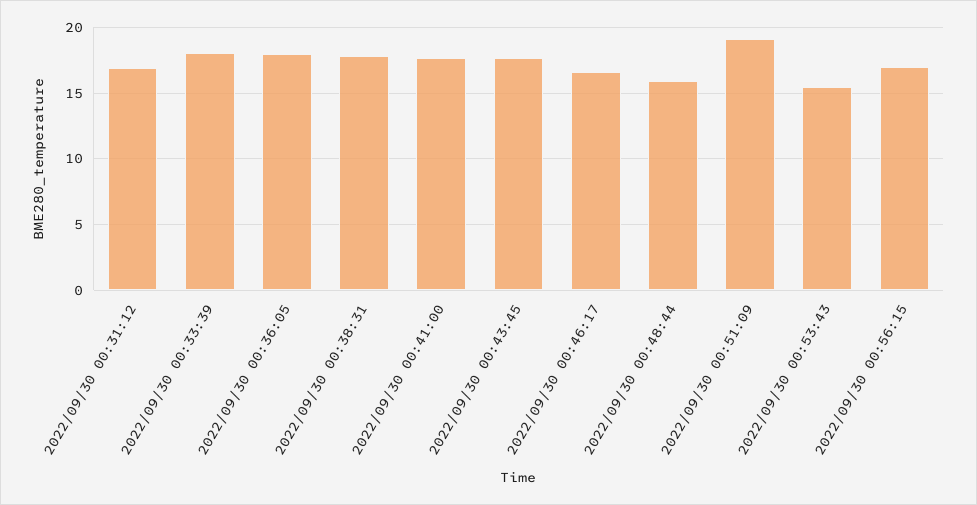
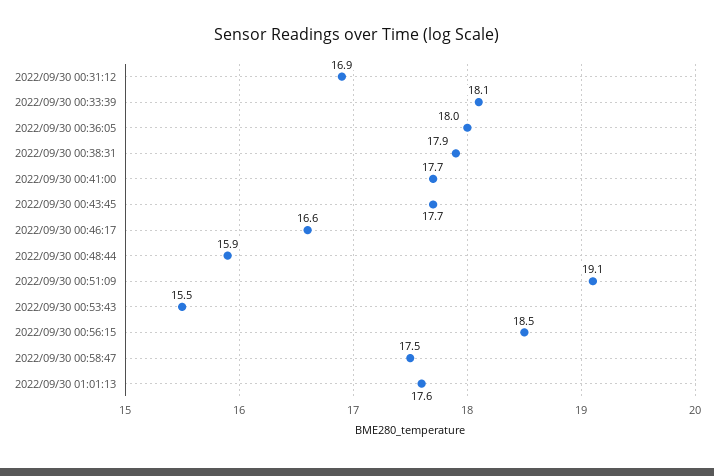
2022/09/30 00:56:15: 17 -> 18.5
2022/09/30 00:58:47: none -> 17.5
2022/09/30 01:01:13: none -> 17.6

